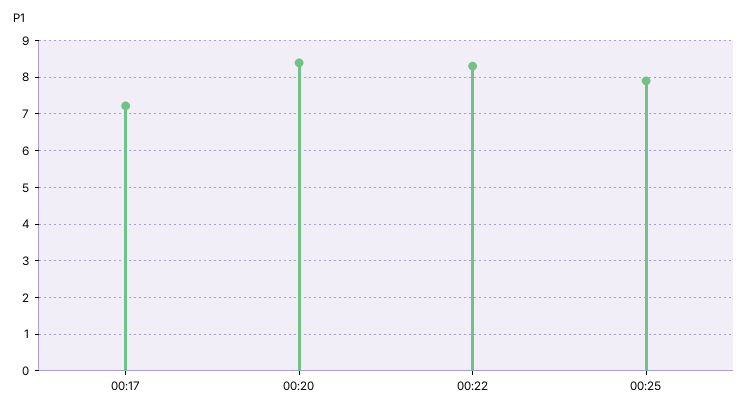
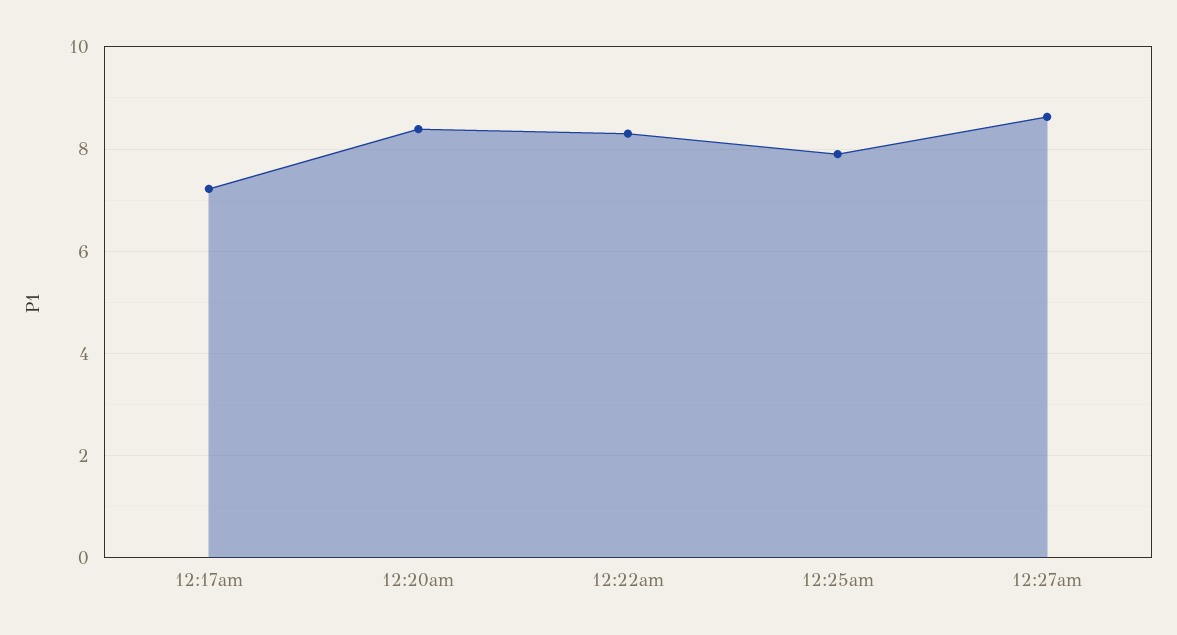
12:27am: none -> 8.6

